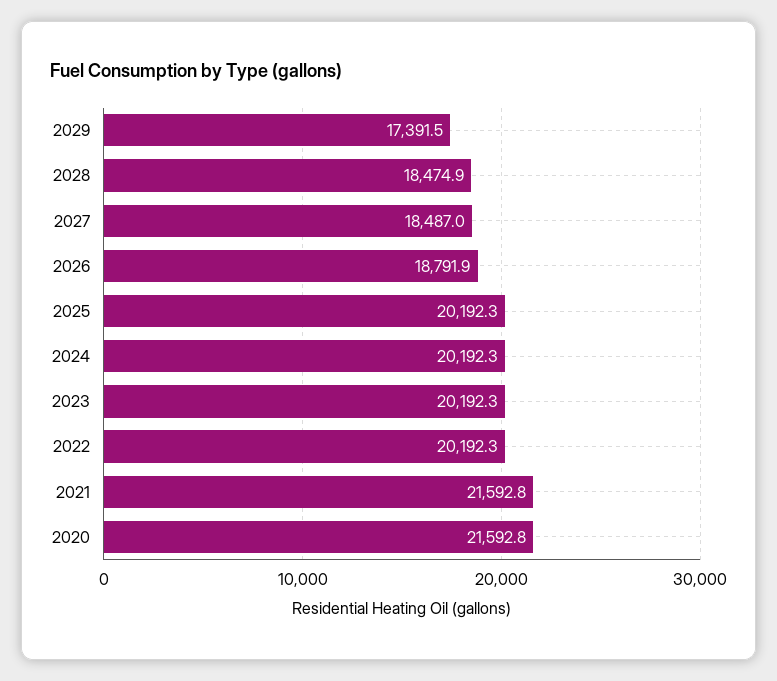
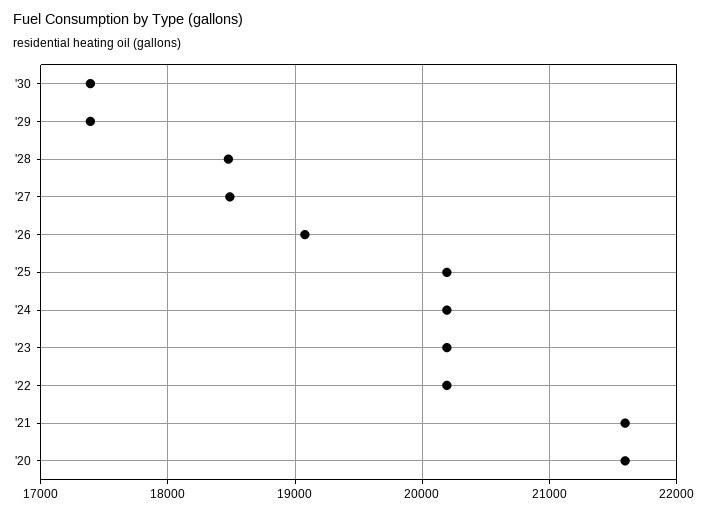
2026: 18791.9 -> 19100
'30: none -> 17400

